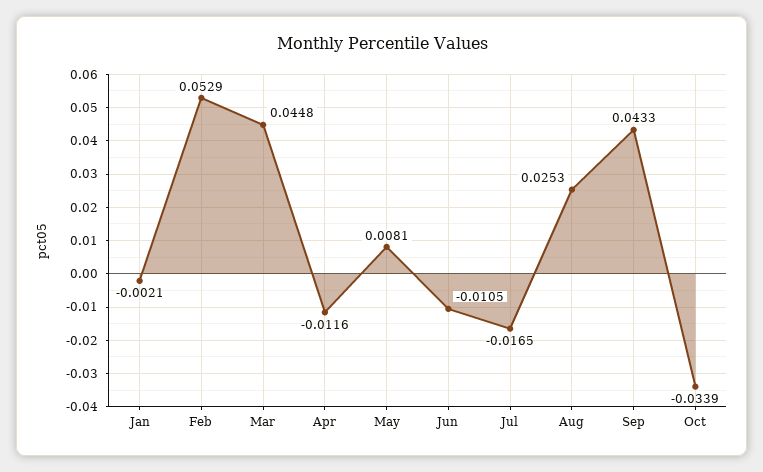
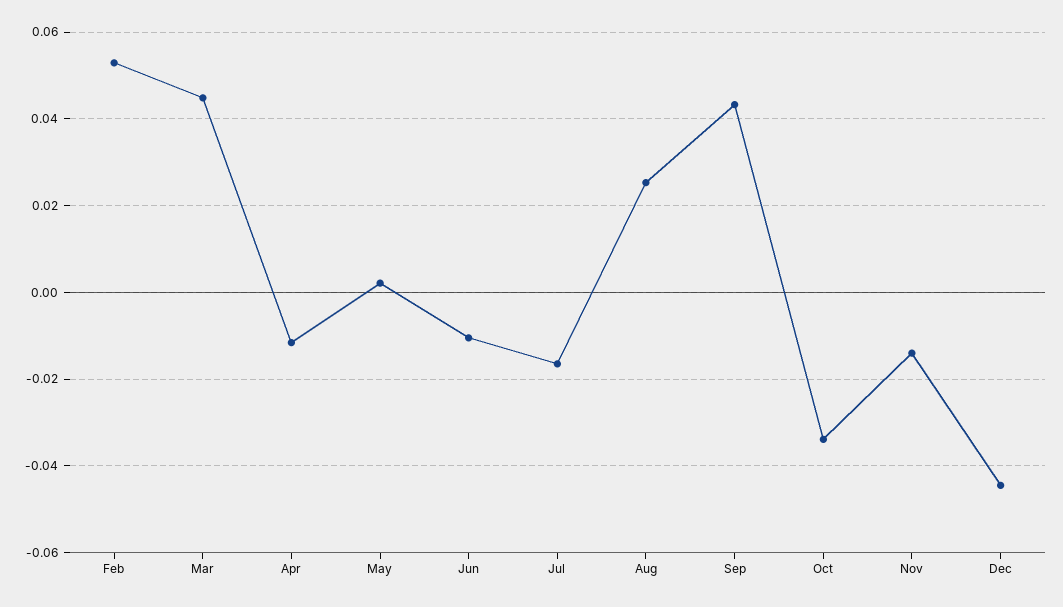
Jan: -0.0021 -> none
May: 0.0081 -> 0.002
Nov: none -> -0.014
Dec: none -> -0.044

